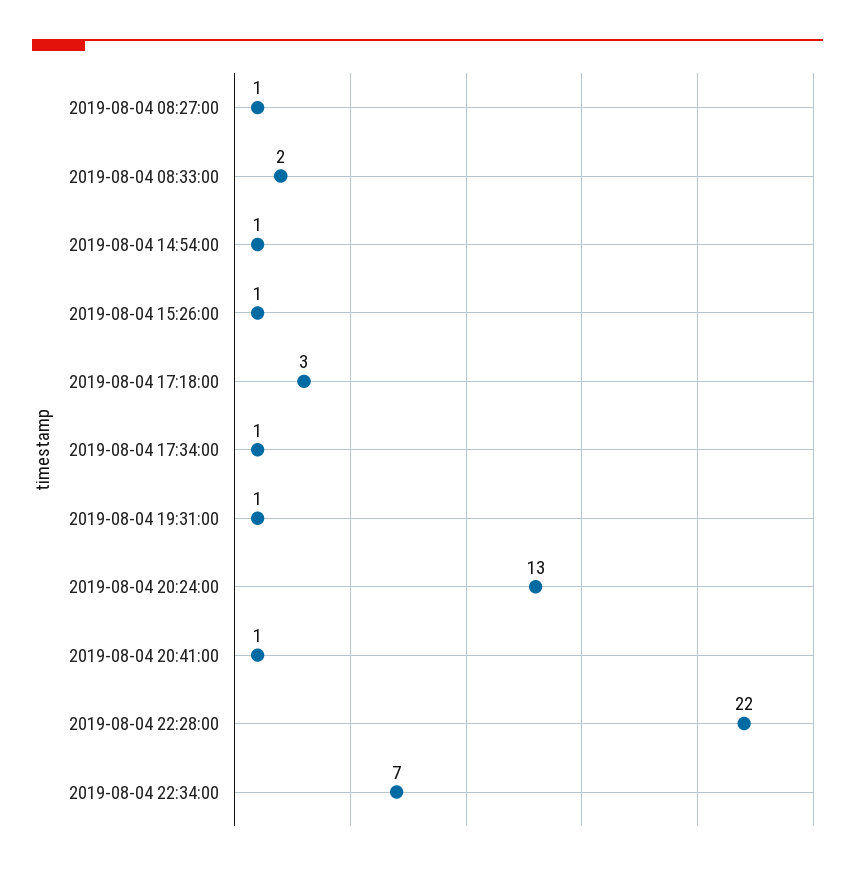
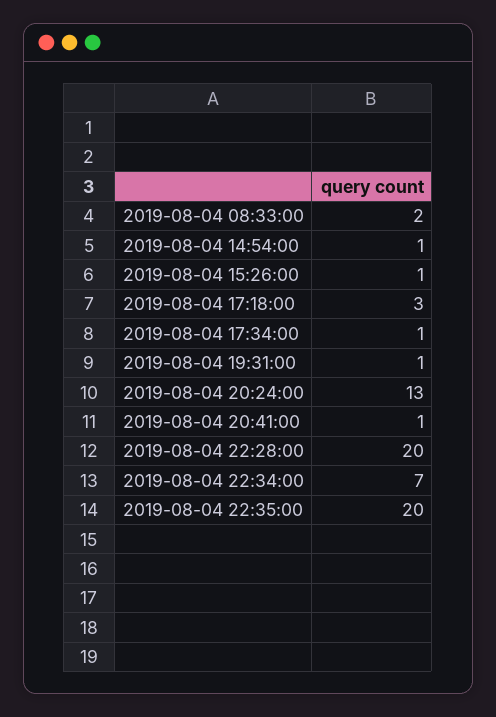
2019-08-04 08:27:00: 1 -> none
2019-08-04 22:28:00: 22 -> 20
2019-08-04 22:35:00: none -> 20

